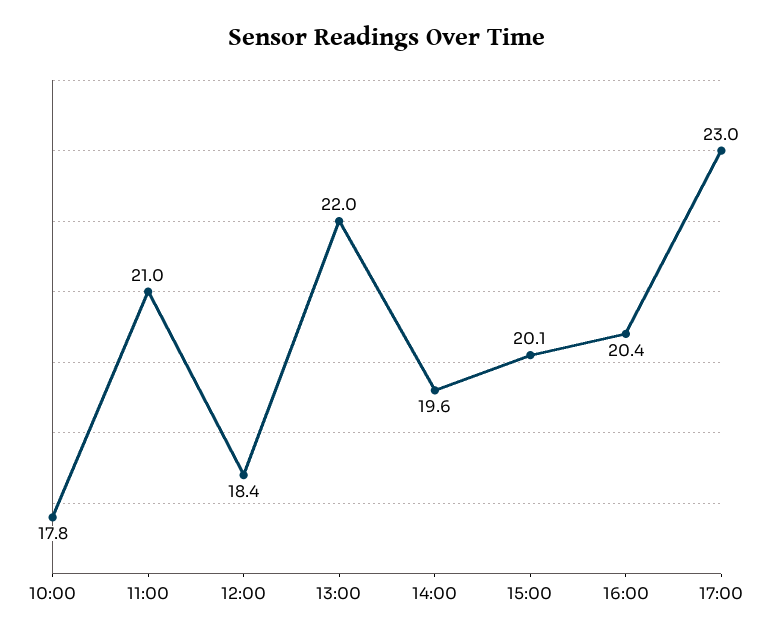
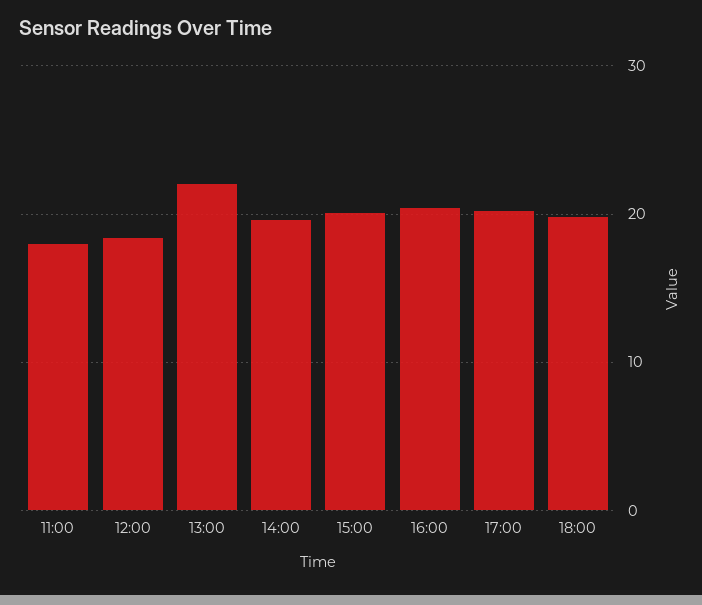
10:00: 17.8 -> none
11:00: 21 -> 18
17:00: 23 -> 20
18:00: none -> 20

